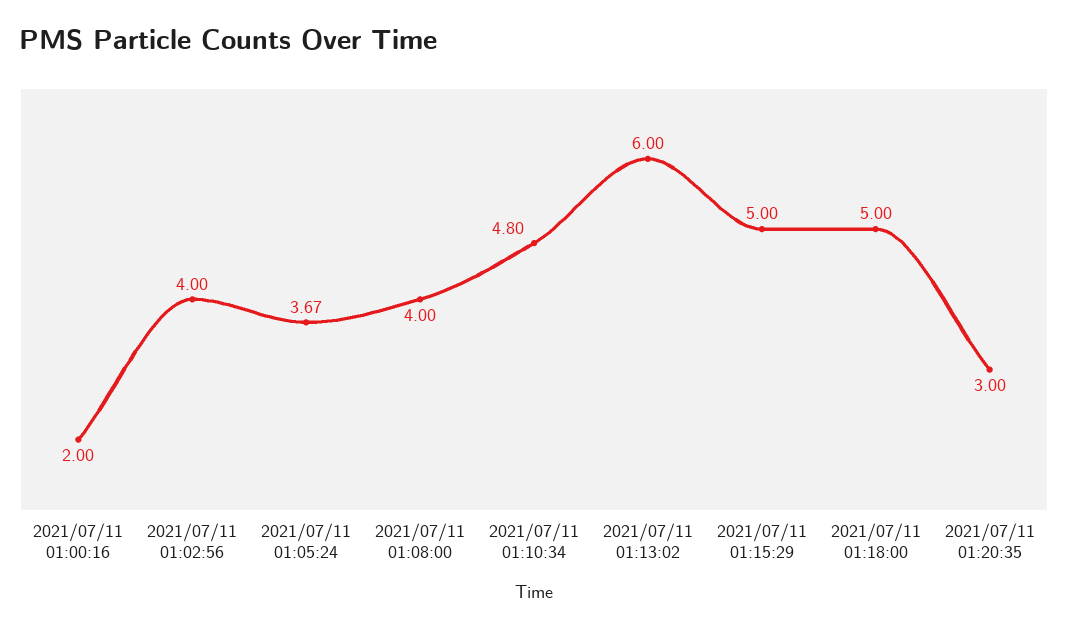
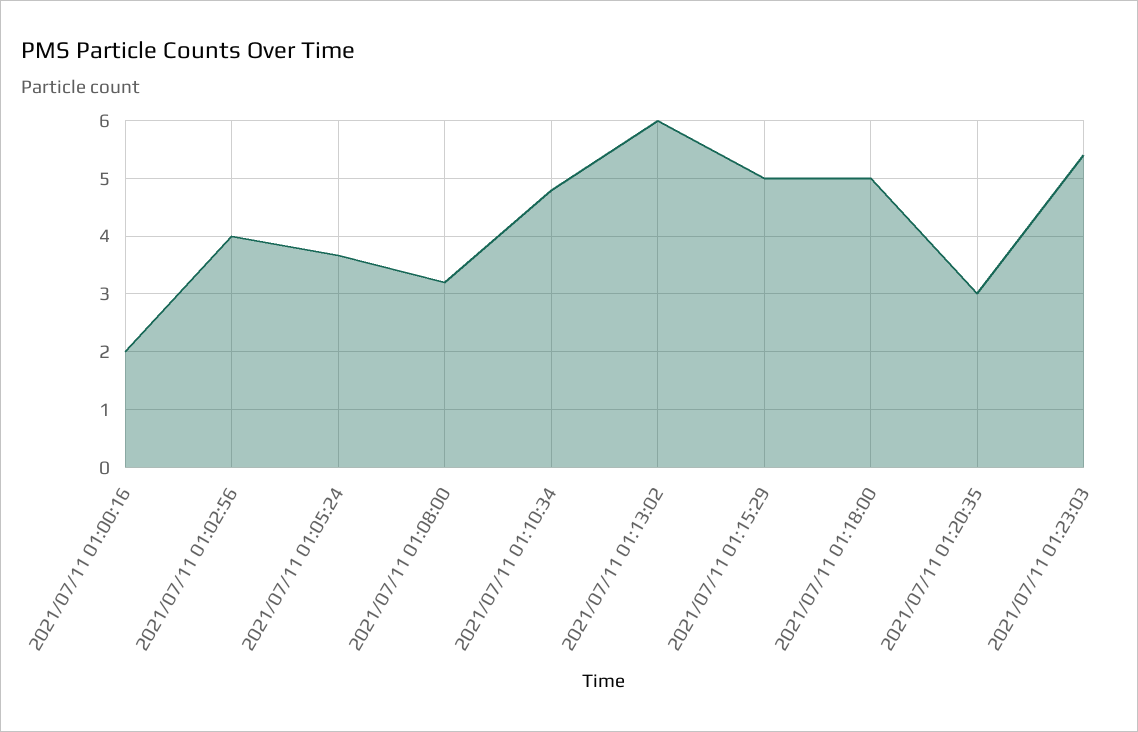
2021/07/11 01:08:00: 4 -> 3.2
2021/07/11 01:23:03: none -> 5.4

